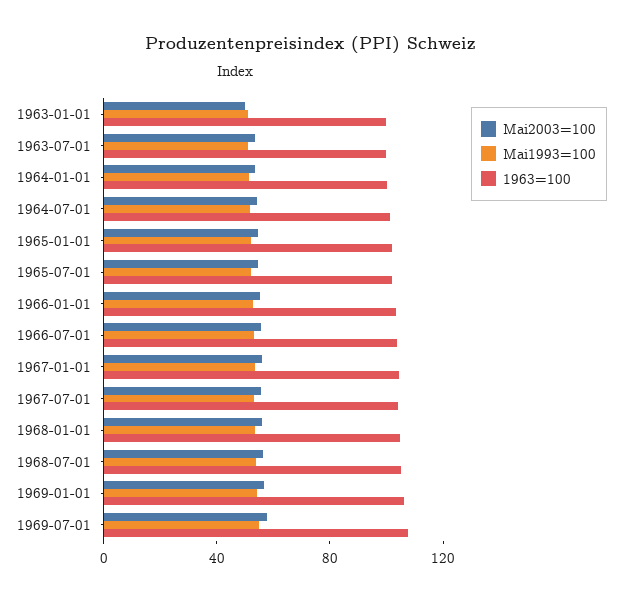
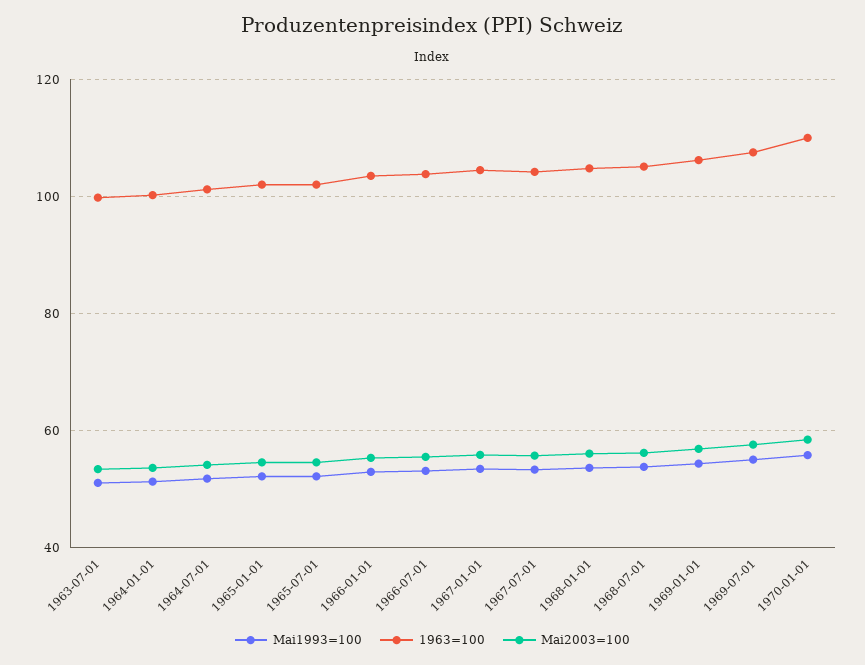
Mai2003=100, 1963-01-01: 50 -> none
Mai1993=100, 1963-01-01: 50 -> none
1963=100, 1963-01-01: 100 -> none
Mai1993=100, 1970-01-01: none -> 56
1963=100, 1970-01-01: none -> 110
Mai2003=100, 1970-01-01: none -> 58

